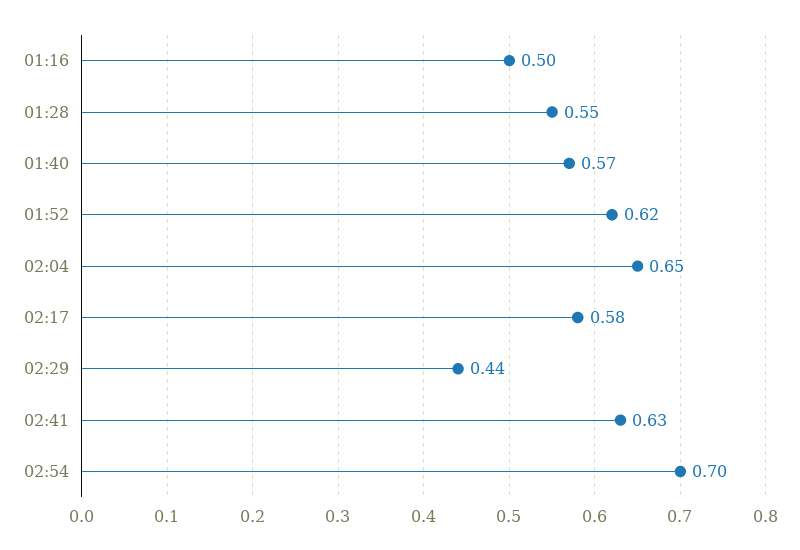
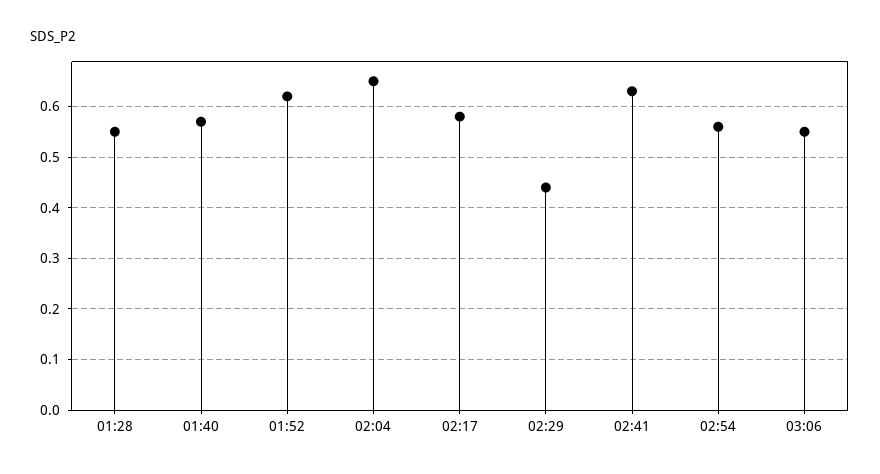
01:16: 0.5 -> none
02:54: 0.7 -> 0.55
03:06: none -> 0.55

